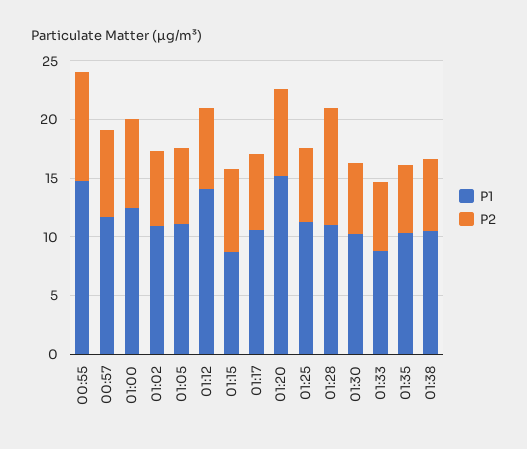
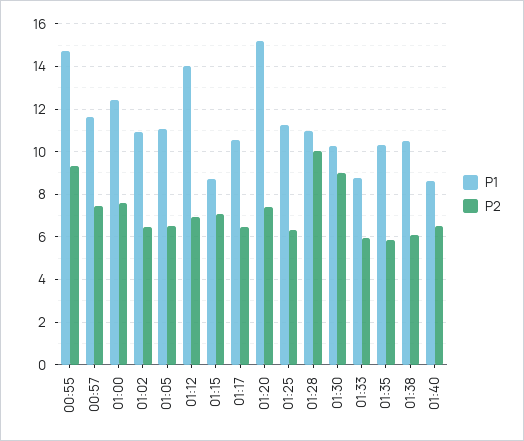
P2, 01:30: 6 -> 9
P1, 01:40: none -> 8.5
P2, 01:40: none -> 6.5

